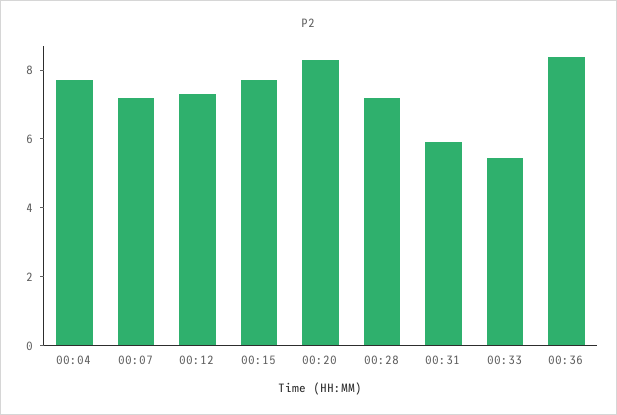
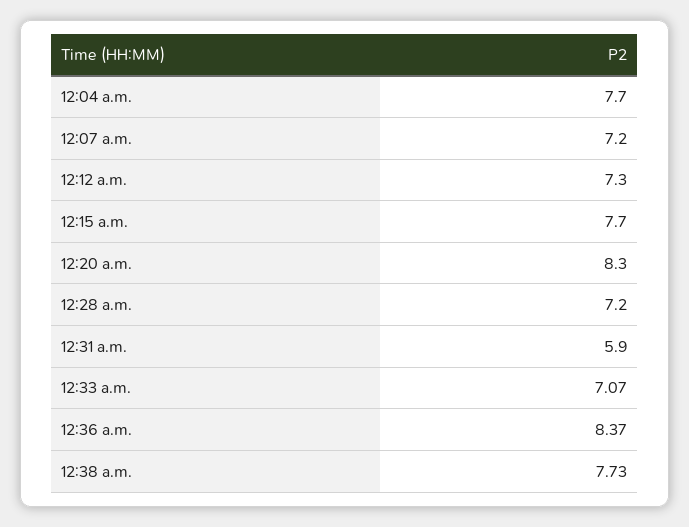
00:33: 5.5 -> 7.07
12:38 a.m.: none -> 7.73

